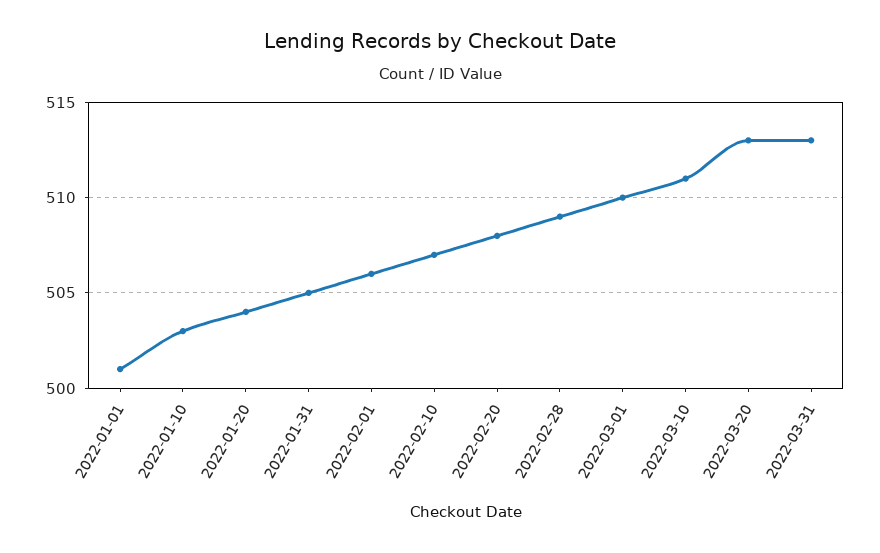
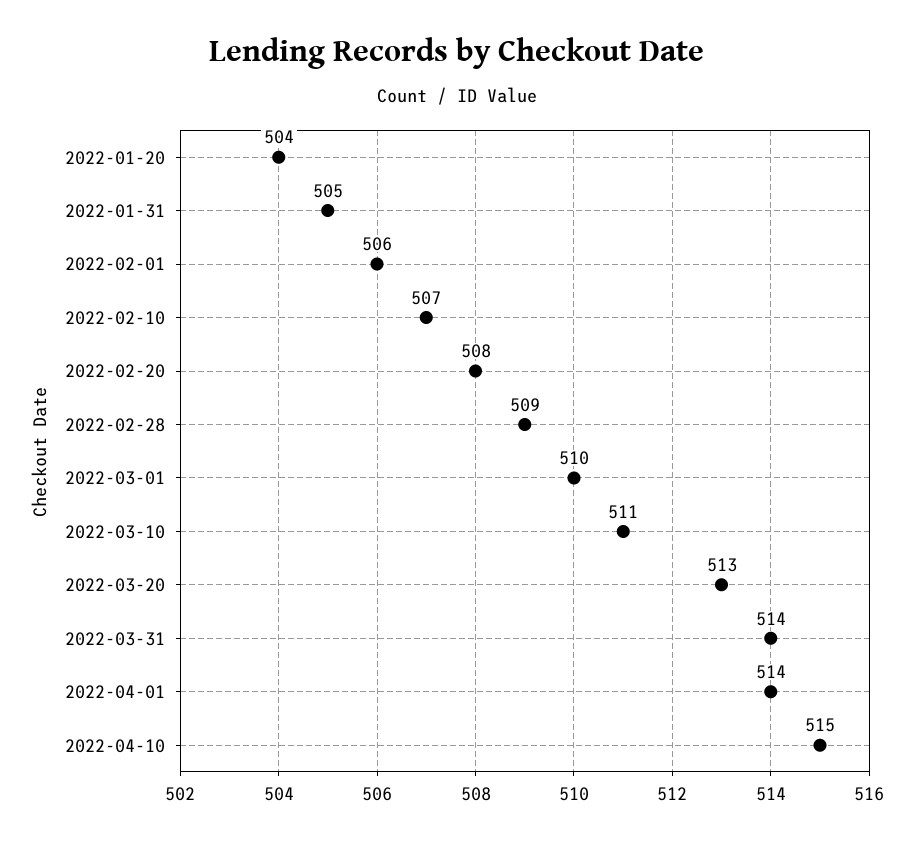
2022-01-01: 501 -> none
2022-01-10: 503 -> none
2022-03-31: 513 -> 514
2022-04-01: none -> 514
2022-04-10: none -> 515

